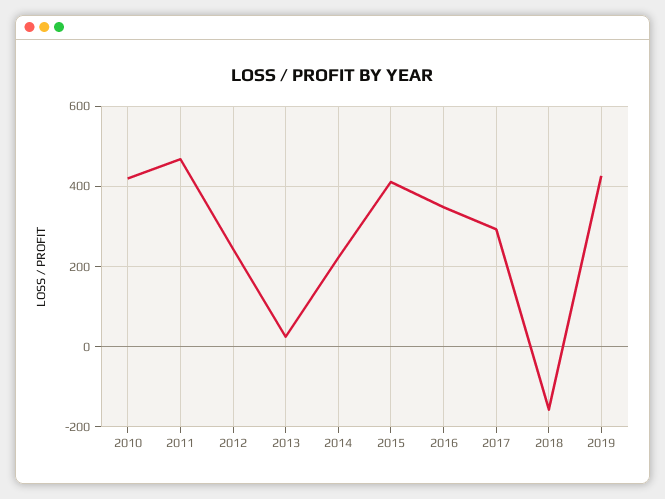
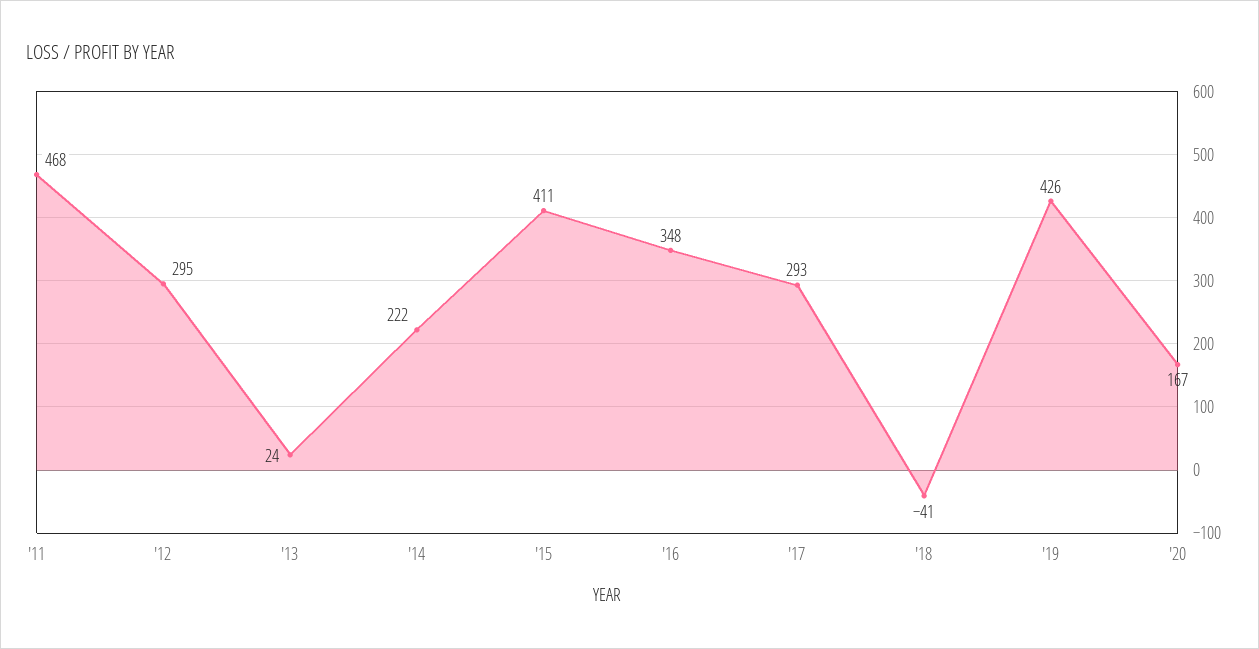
2010: 420 -> none
2012: 240 -> 295
2018: -160 -> -41
'20: none -> 167

